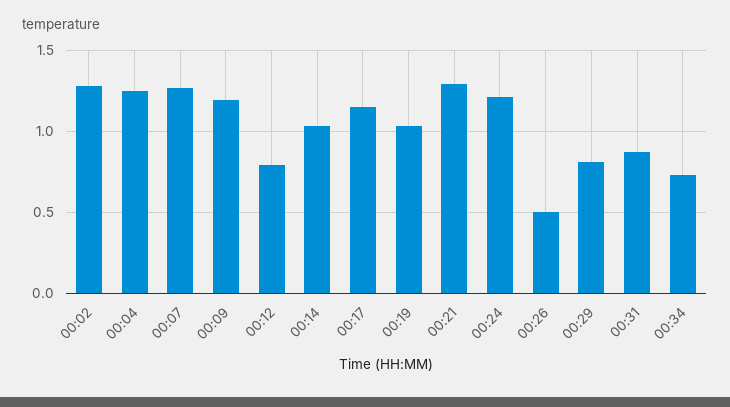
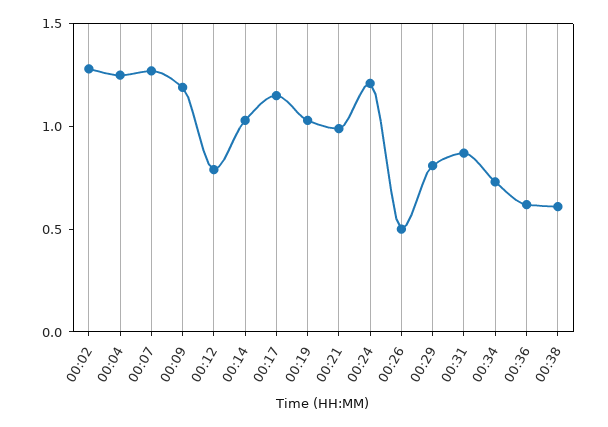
00:21: 1.3 -> 1
00:36: none -> 0.6
00:38: none -> 0.6

